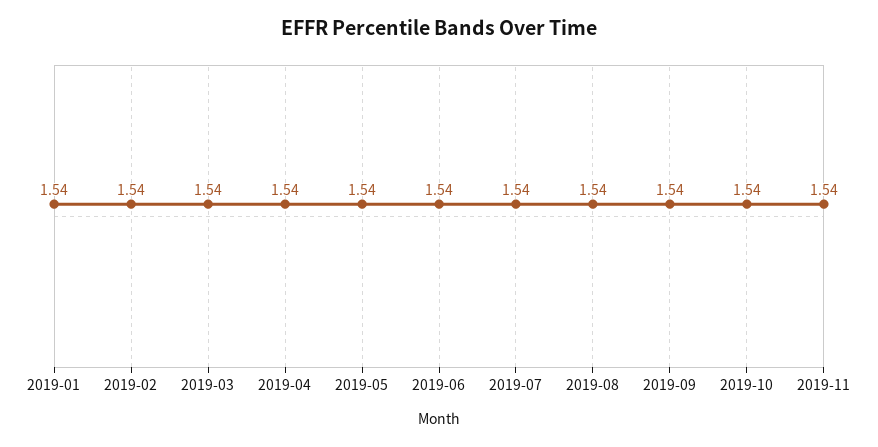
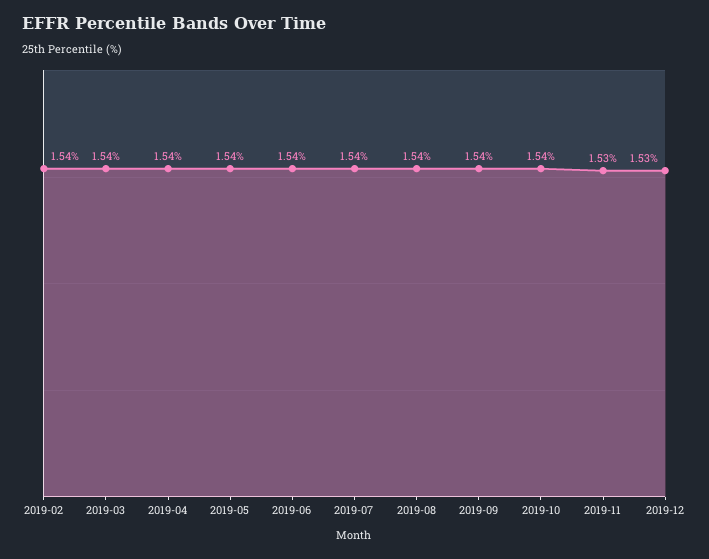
2019-01: 1.54 -> none
2019-11: 1.54 -> 1.53
2019-12: none -> 1.53

